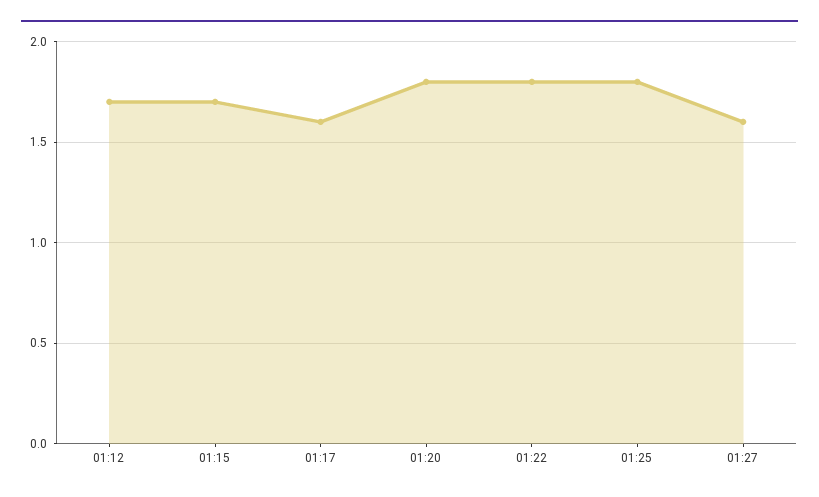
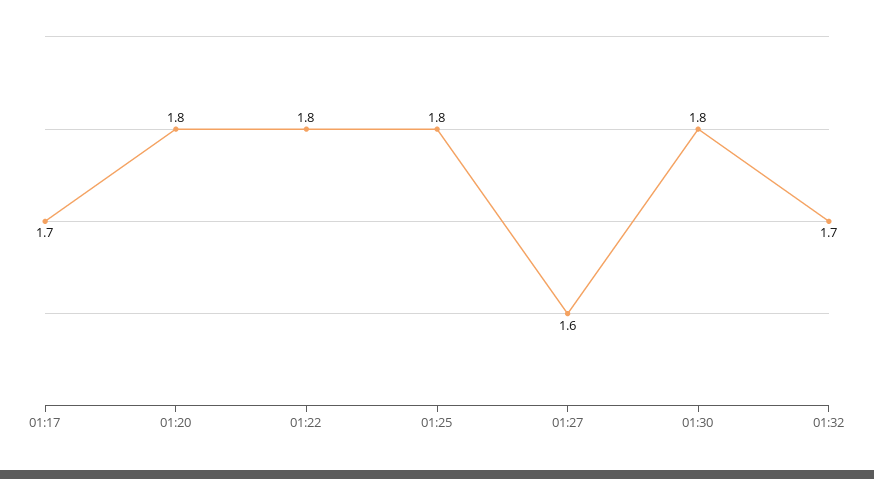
01:12: 1.7 -> none
01:15: 1.7 -> none
01:17: 1.6 -> 1.7
01:30: none -> 1.8
01:32: none -> 1.7

